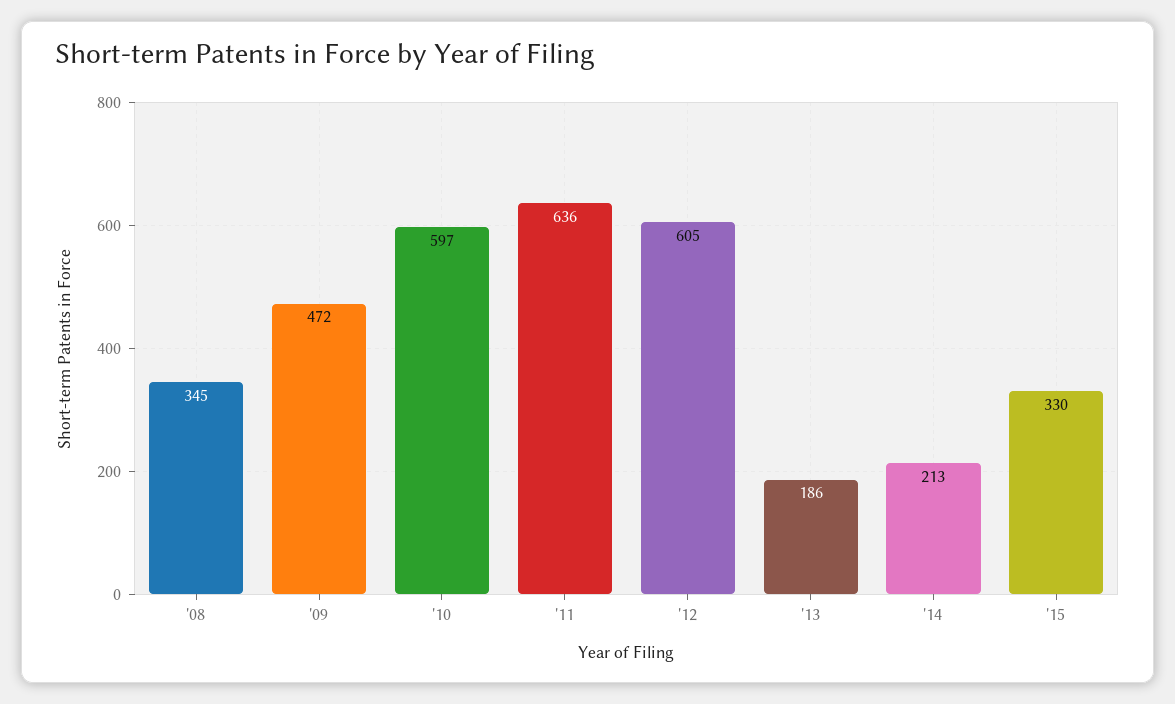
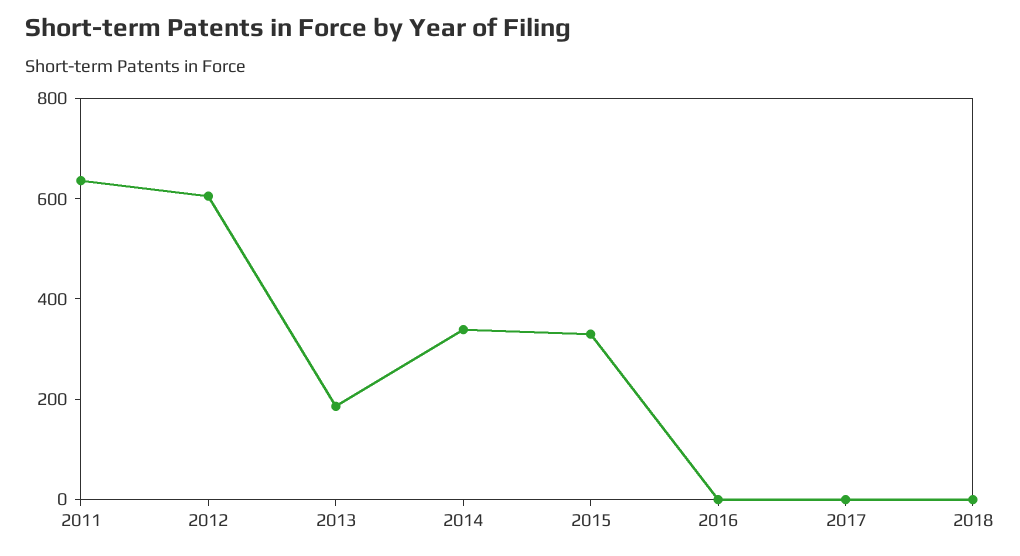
'08: 345 -> none
'09: 472 -> none
'10: 597 -> none
'14: 213 -> 350
2016: none -> 0
2017: none -> 0
2018: none -> 0

